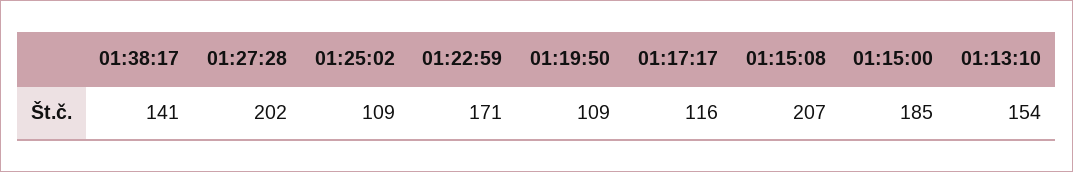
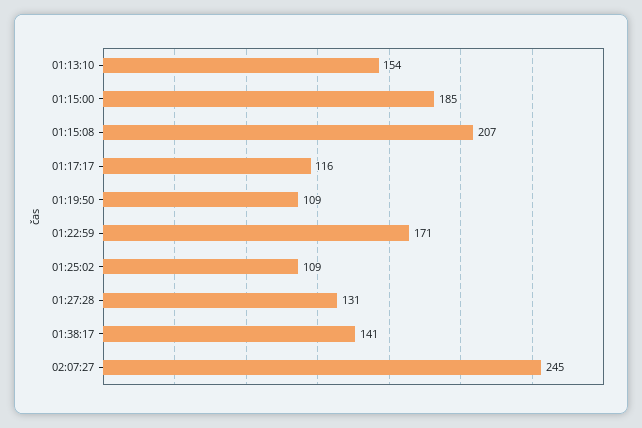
01:27:28: 202 -> 131
02:07:27: none -> 245

